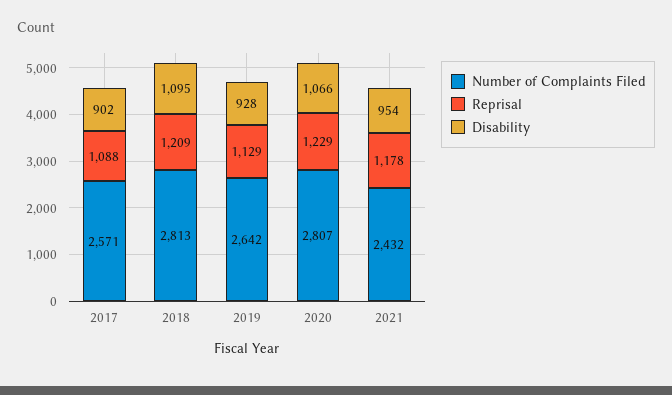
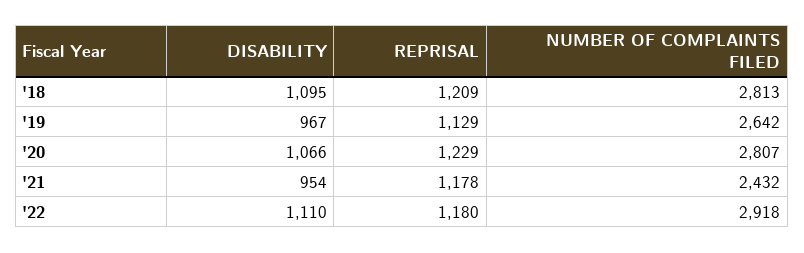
Number of Complaints Filed, 2017: 2571 -> none
Reprisal, 2017: 1088 -> none
Disability, 2017: 902 -> none
Disability, 2019: 928 -> 967
Disability, '22: none -> 1110
Reprisal, '22: none -> 1180
Number of Complaints Filed, '22: none -> 2918

